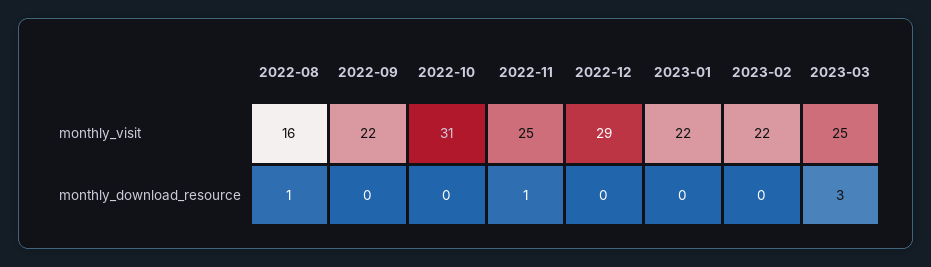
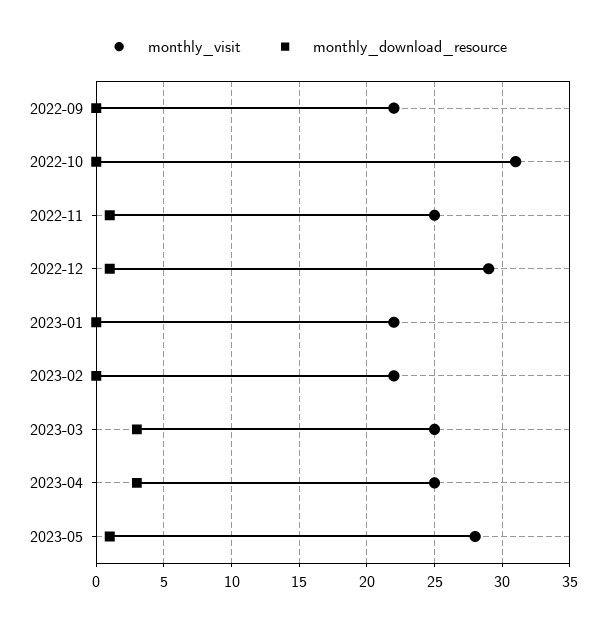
monthly_visit, 2022-08: 16 -> none
monthly_download_resource, 2022-08: 1 -> none
monthly_download_resource, 2022-12: 0 -> 1
monthly_visit, 2023-04: none -> 25
monthly_download_resource, 2023-04: none -> 3
monthly_visit, 2023-05: none -> 28
monthly_download_resource, 2023-05: none -> 1

